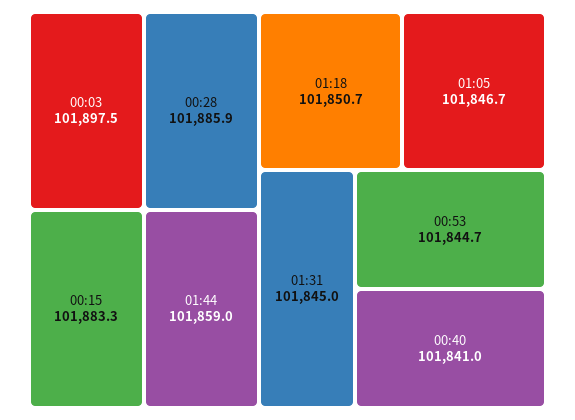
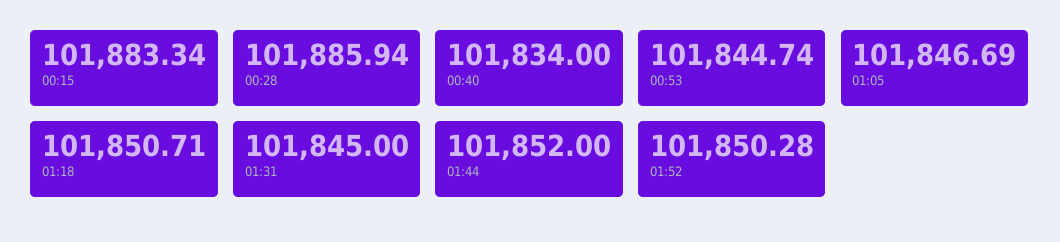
00:03: 101897.5 -> none
01:44: 101859 -> 101852
00:40: 101841 -> 101834
01:52: none -> 101850.28

